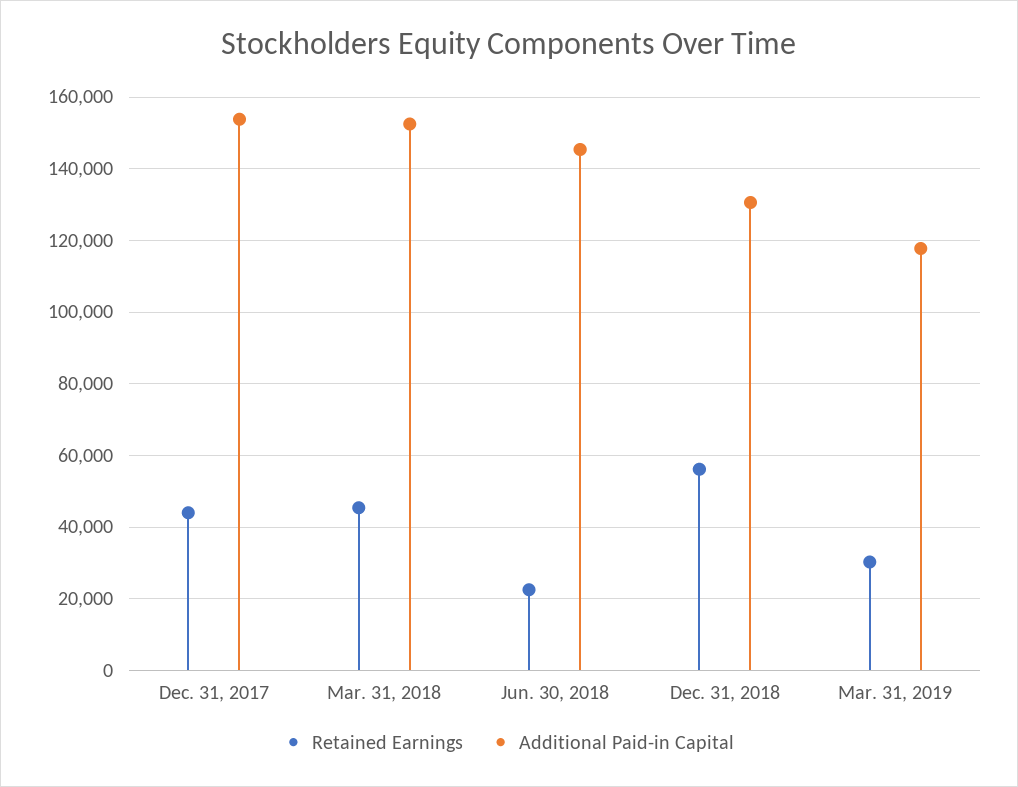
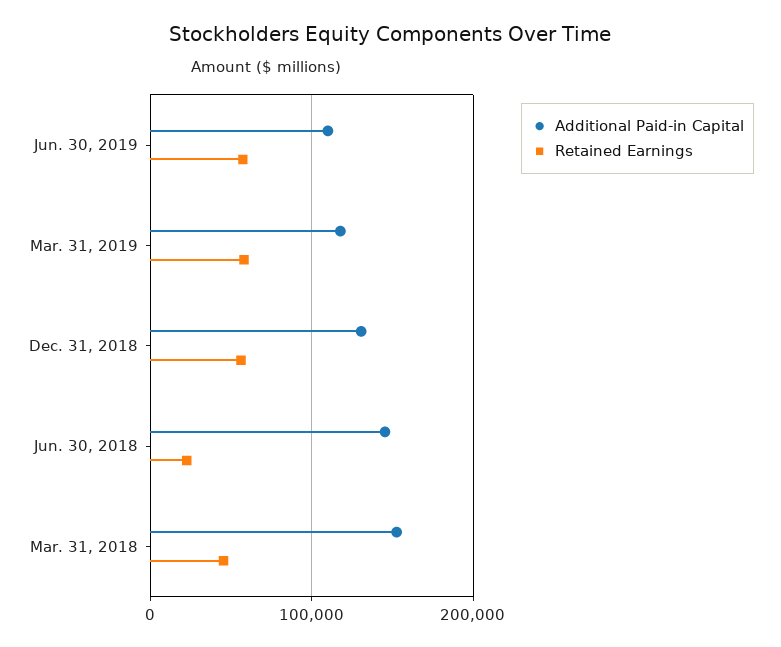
Retained Earnings, Dec. 31, 2017: 44000 -> none
Additional Paid-in Capital, Dec. 31, 2017: 154000 -> none
Retained Earnings, Mar. 31, 2019: 30000 -> 60000
Additional Paid-in Capital, Jun. 30, 2019: none -> 110000
Retained Earnings, Jun. 30, 2019: none -> 60000

